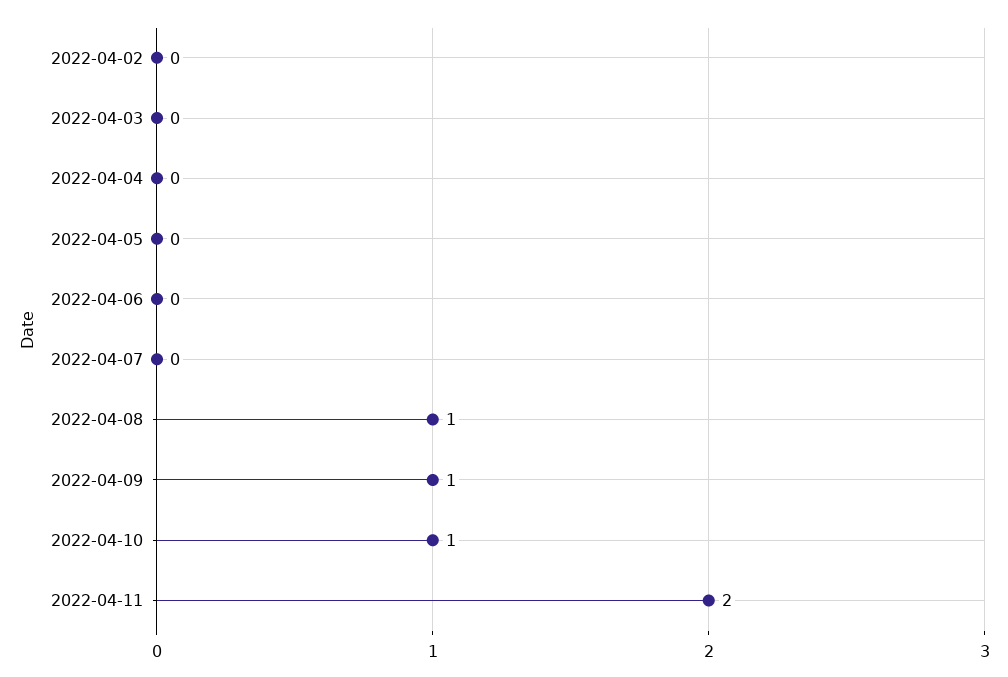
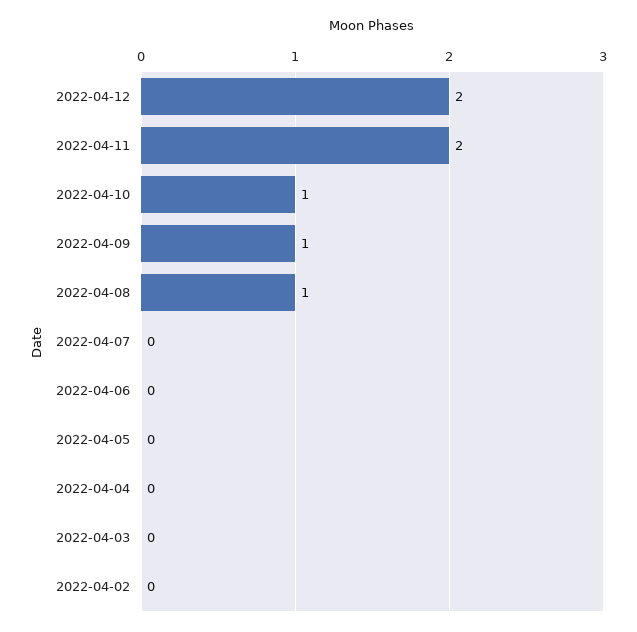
2022-04-12: none -> 2

